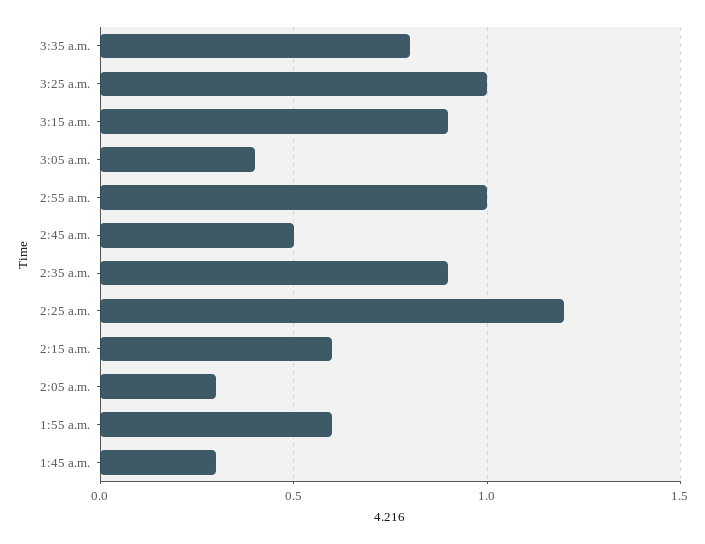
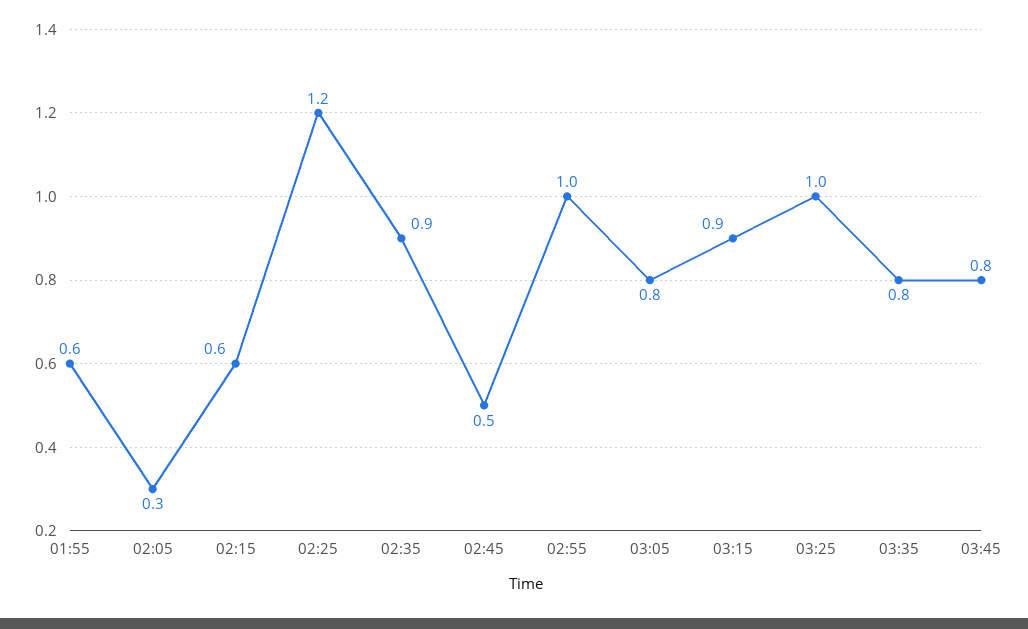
3:05 a.m.: 0.4 -> 0.8
1:45 a.m.: 0.3 -> none
03:45: none -> 0.8

